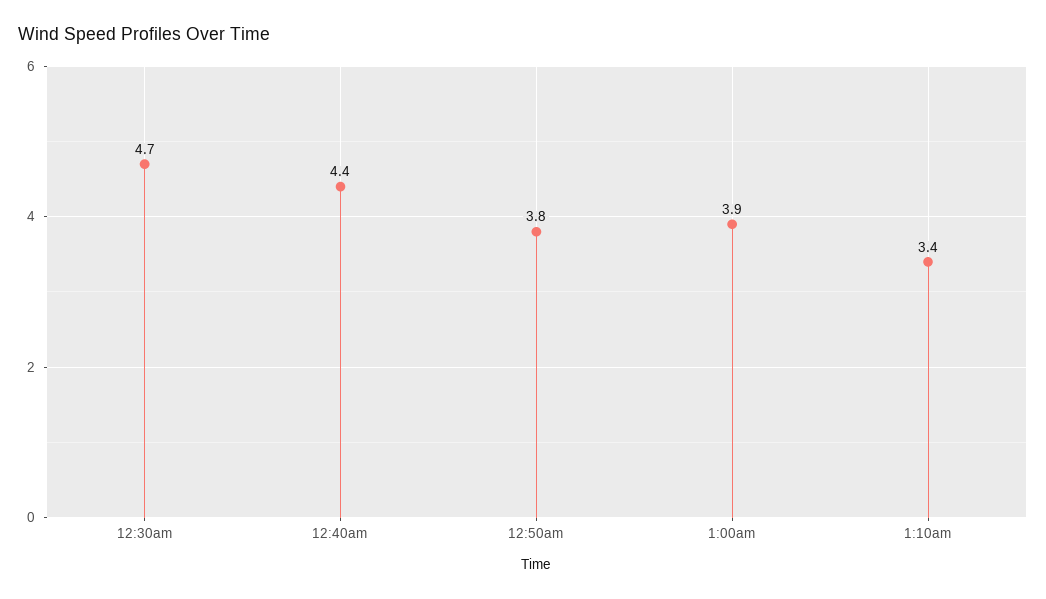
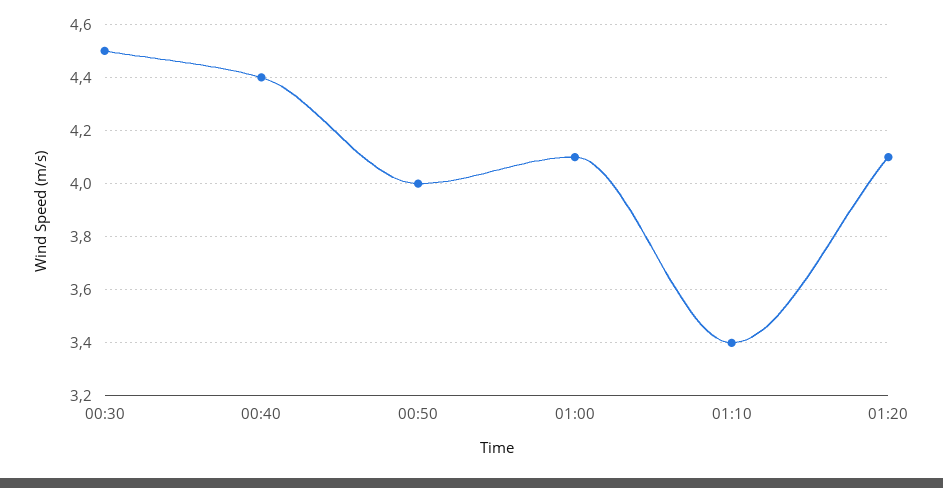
12:30am: 4.7 -> 4.5
12:50am: 3.8 -> 4
1:00am: 3.9 -> 4.1
01:20: none -> 4.1

